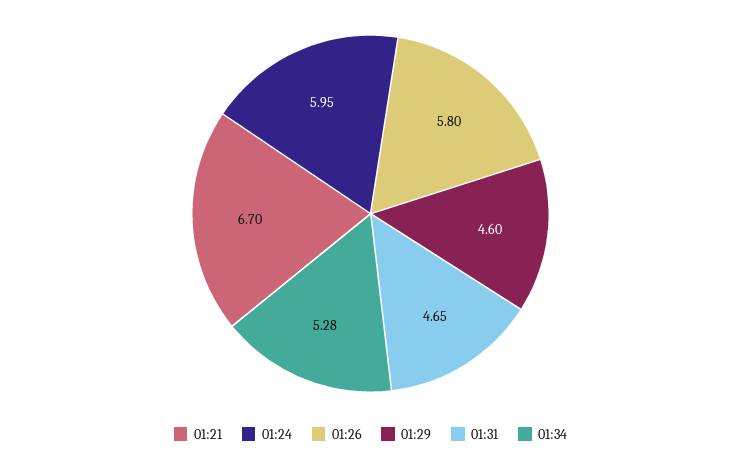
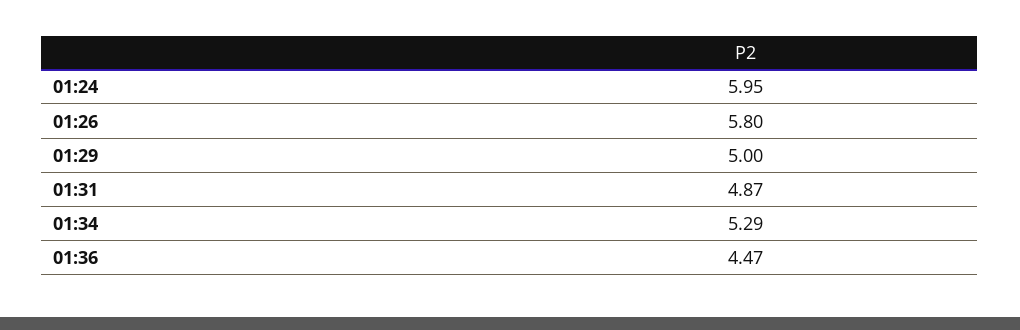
01:21: 6.7 -> none
01:29: 4.6 -> 5
01:31: 4.65 -> 4.87
01:34: 5.28 -> 5.29
01:36: none -> 4.47

